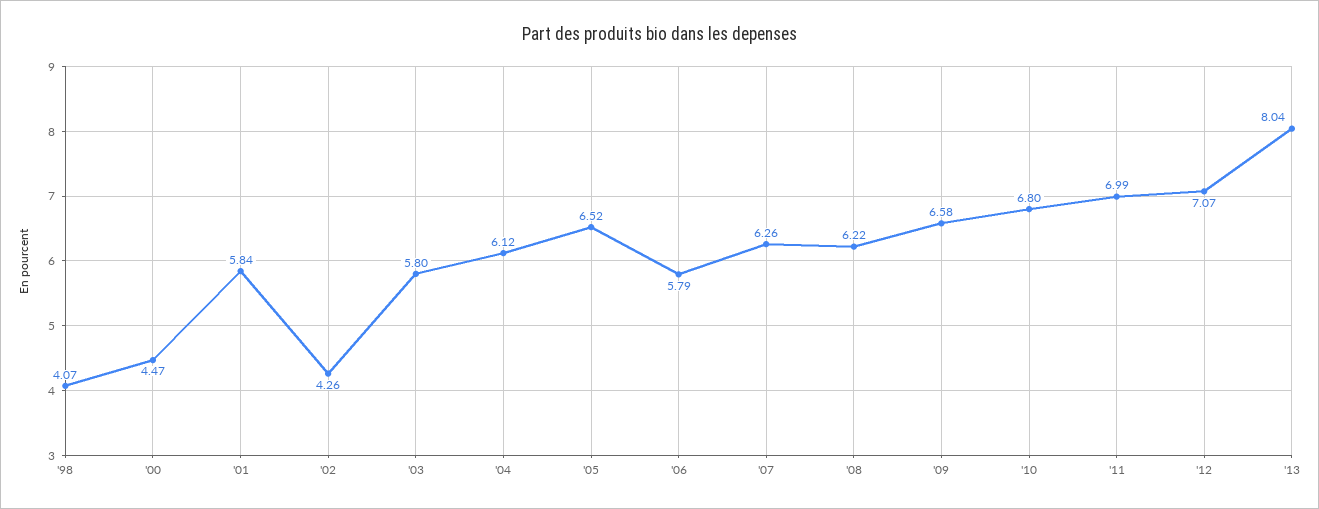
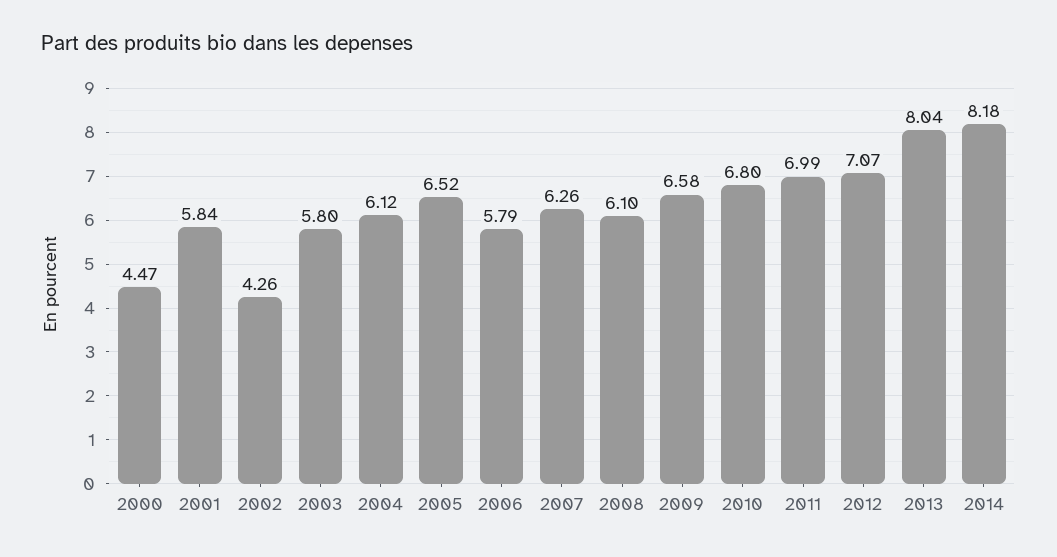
'98: 4.07 -> none
'08: 6.22 -> 6.1
2014: none -> 8.18

